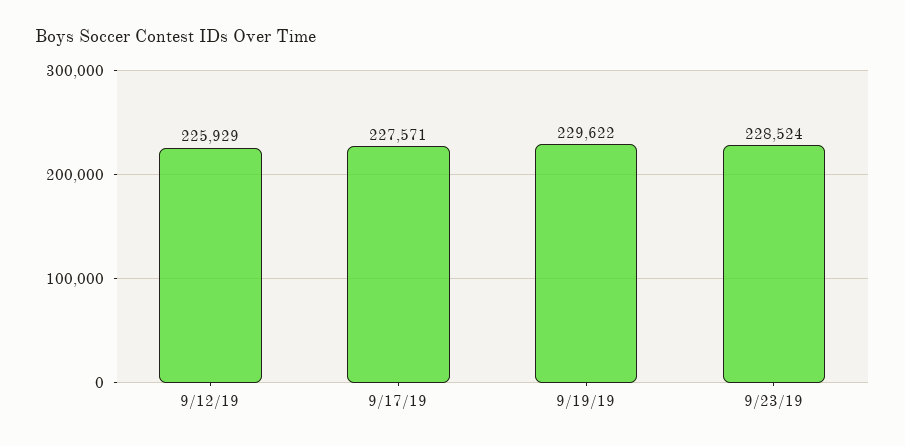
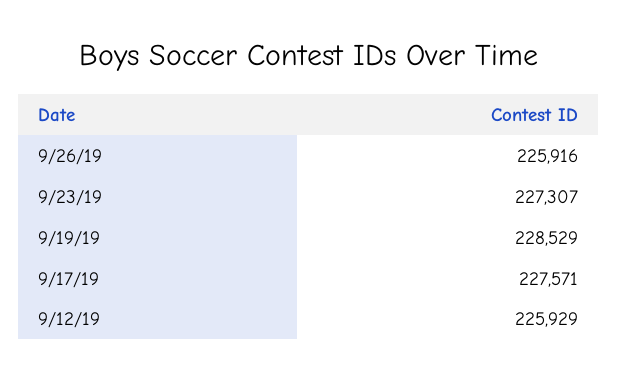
9/19/19: 229622 -> 228529
9/23/19: 228524 -> 227307
9/26/19: none -> 225916

